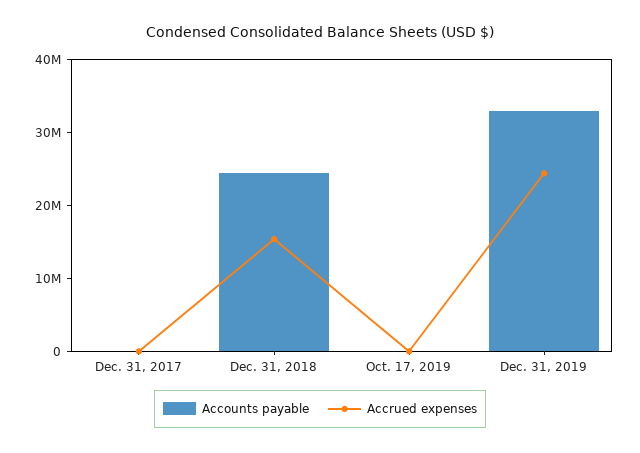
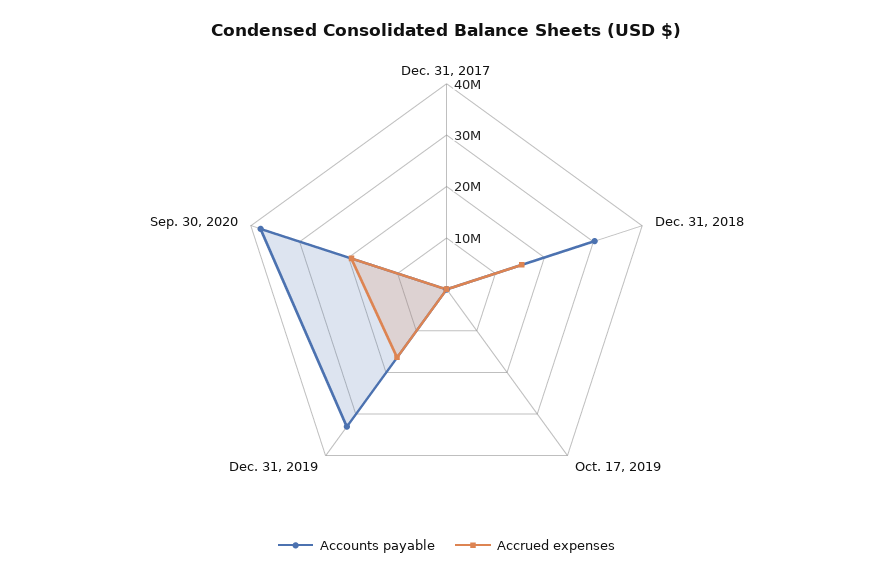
Accounts payable, Dec. 31, 2018: 24000000 -> 30000000
Accrued expenses, Dec. 31, 2019: 24000000 -> 16000000
Accounts payable, Sep. 30, 2020: none -> 38000000
Accrued expenses, Sep. 30, 2020: none -> 20000000

